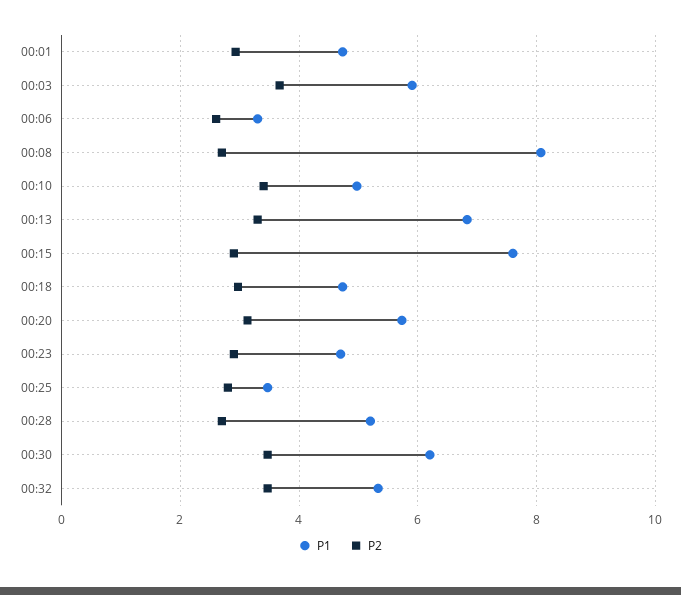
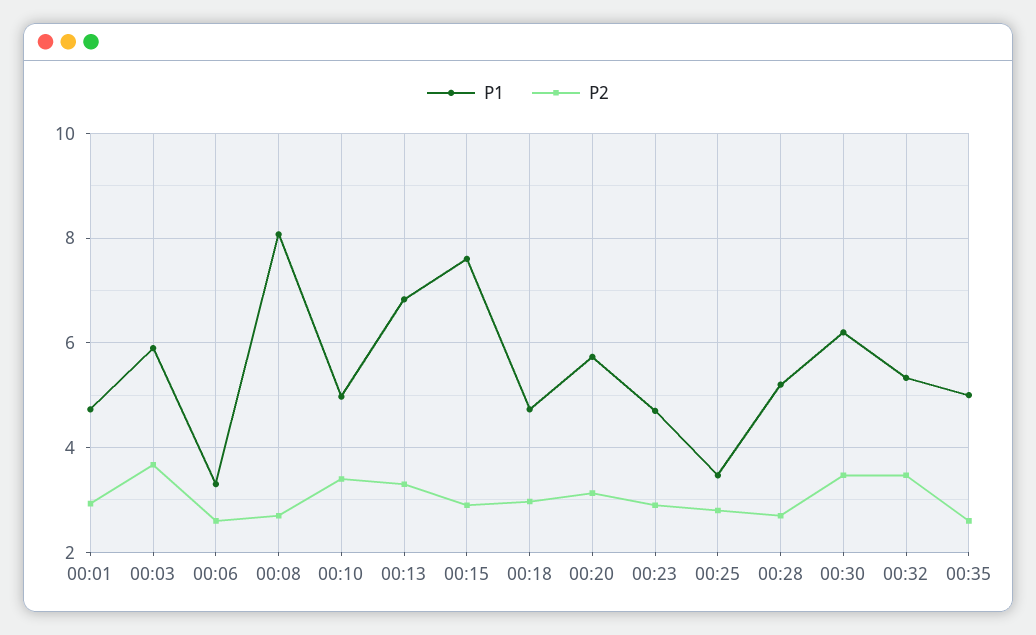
P1, 00:35: none -> 5
P2, 00:35: none -> 2.6

